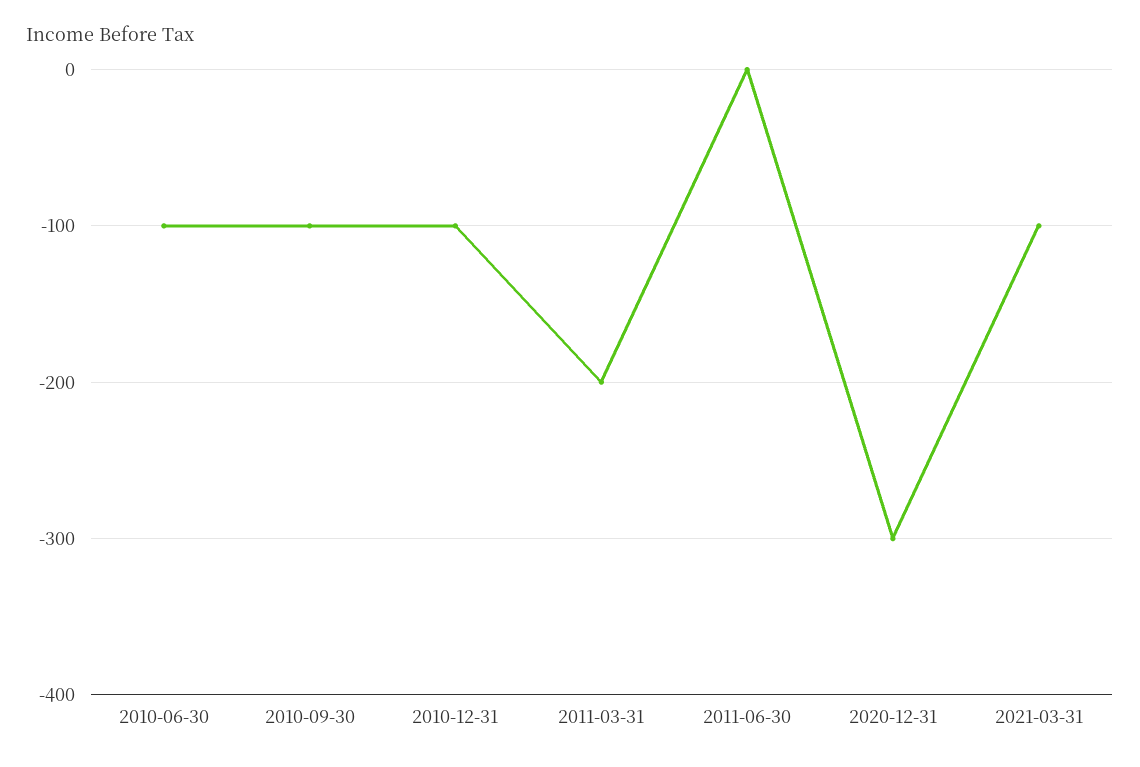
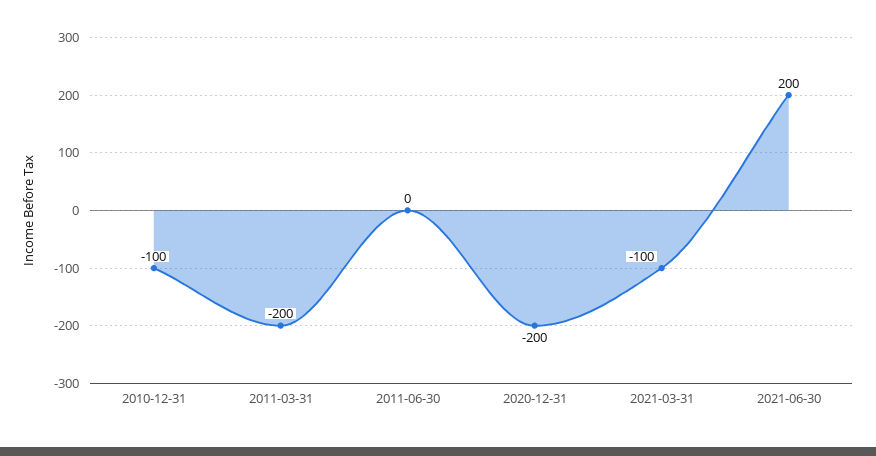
2010-06-30: -100 -> none
2010-09-30: -100 -> none
2020-12-31: -300 -> -200
2021-06-30: none -> 200

